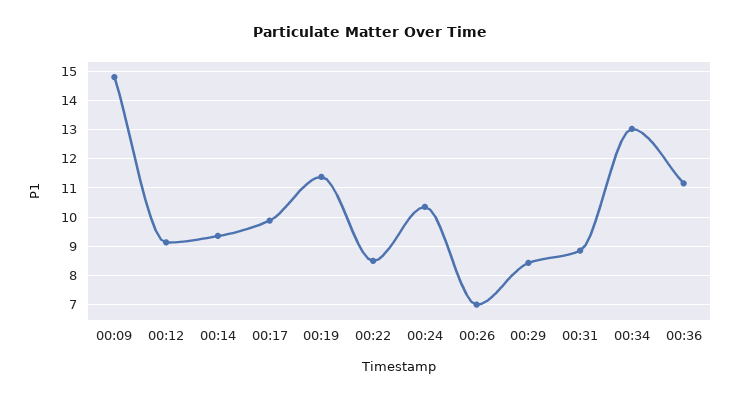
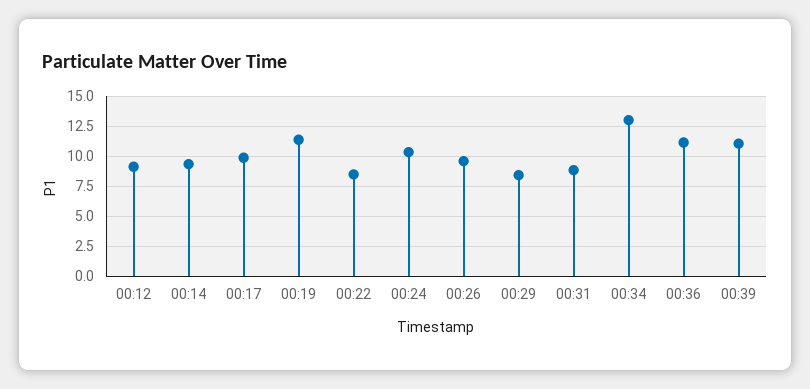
00:09: 14.75 -> none
00:26: 7 -> 9.5
00:39: none -> 11

